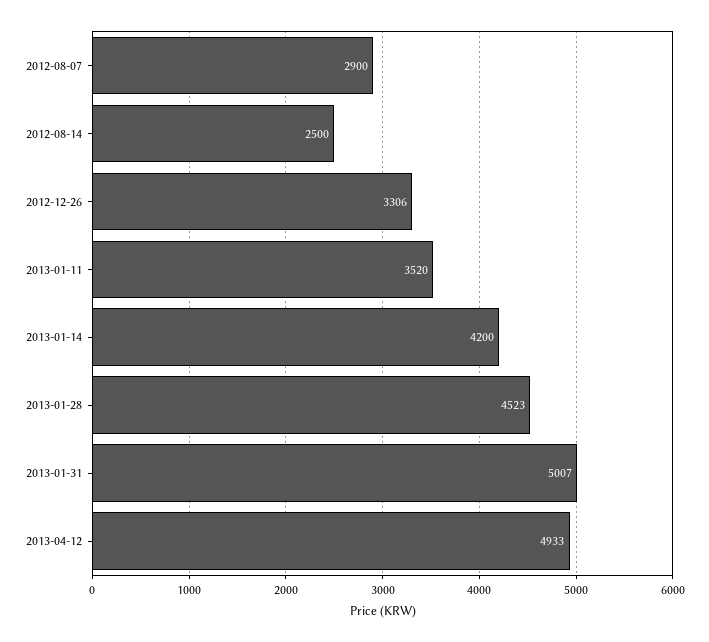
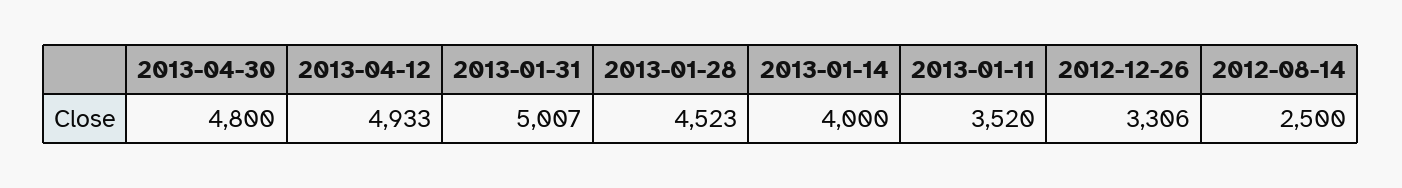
2012-08-07: 2900 -> none
2013-01-14: 4200 -> 4000
2013-04-30: none -> 4800

